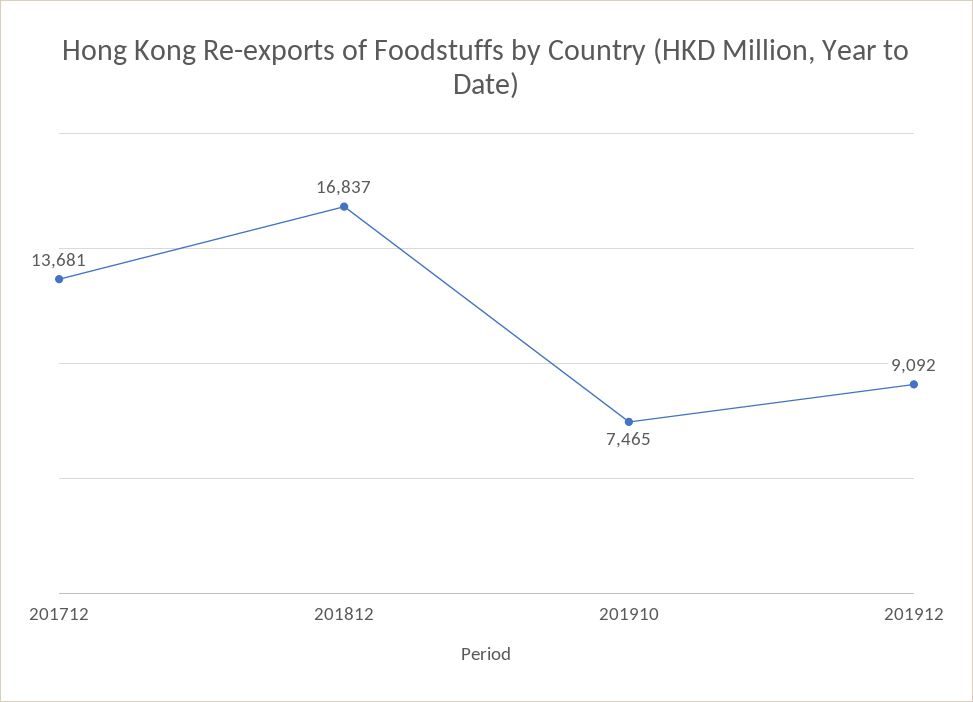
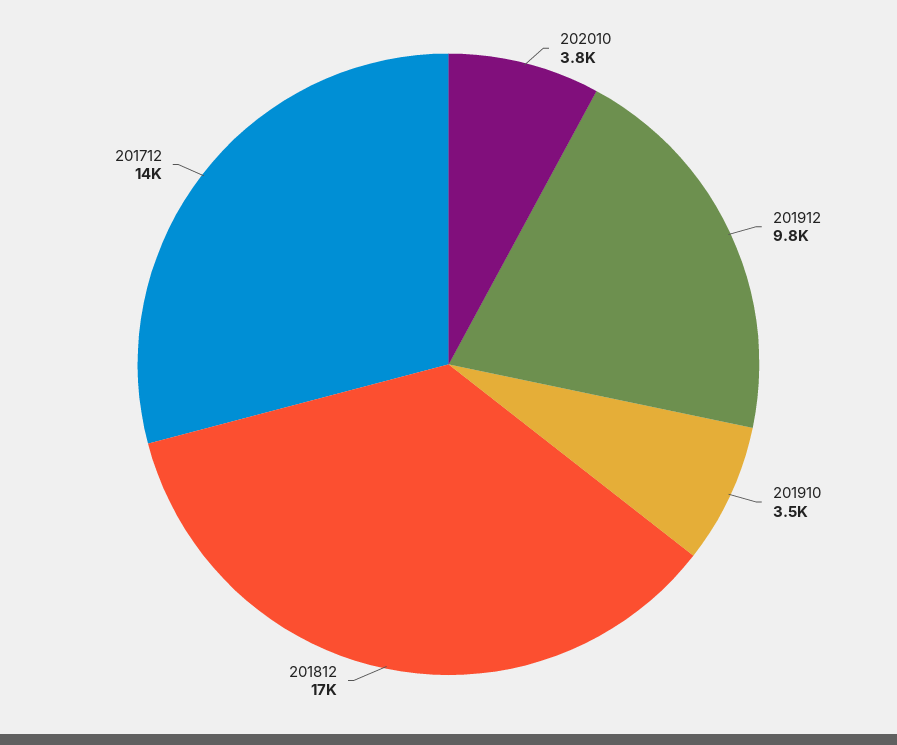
201910: 7465 -> 3500
201912: 9092 -> 9800
202010: none -> 3800

